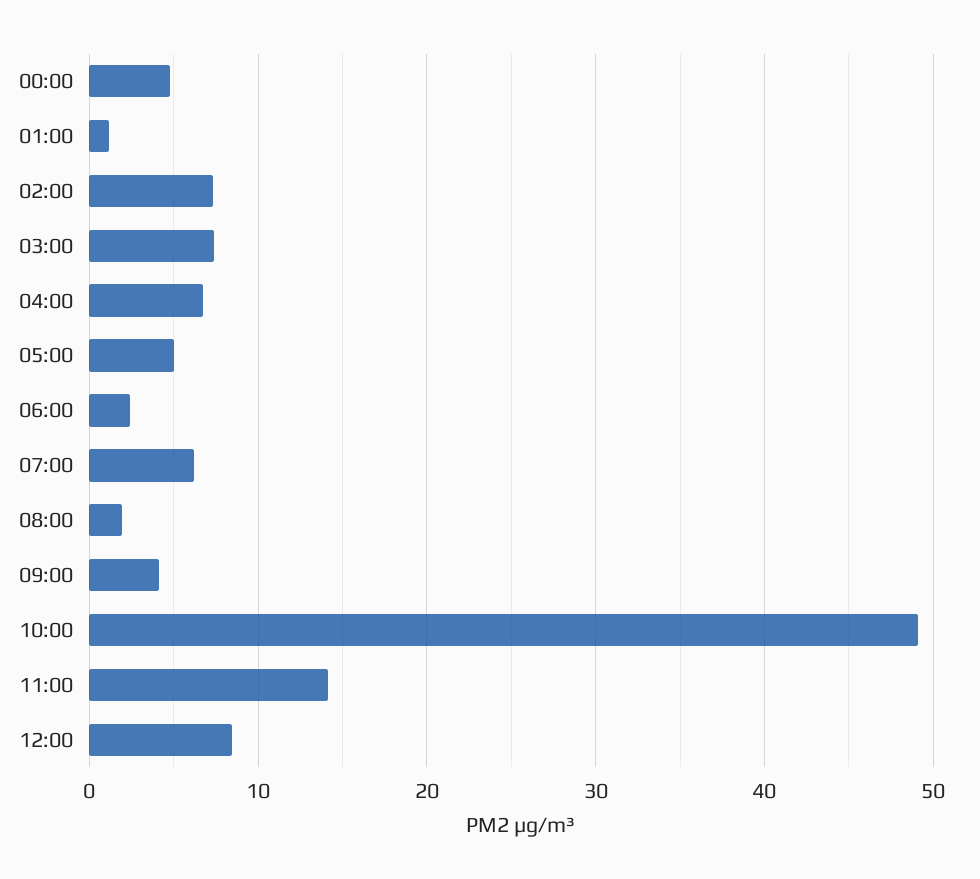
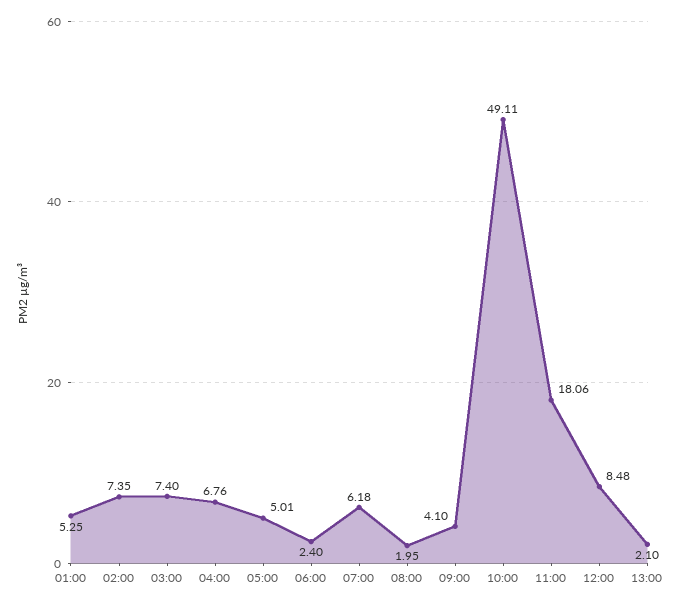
00:00: 5 -> none
01:00: 1 -> 5.25
11:00: 14 -> 18.06
13:00: none -> 2.1

